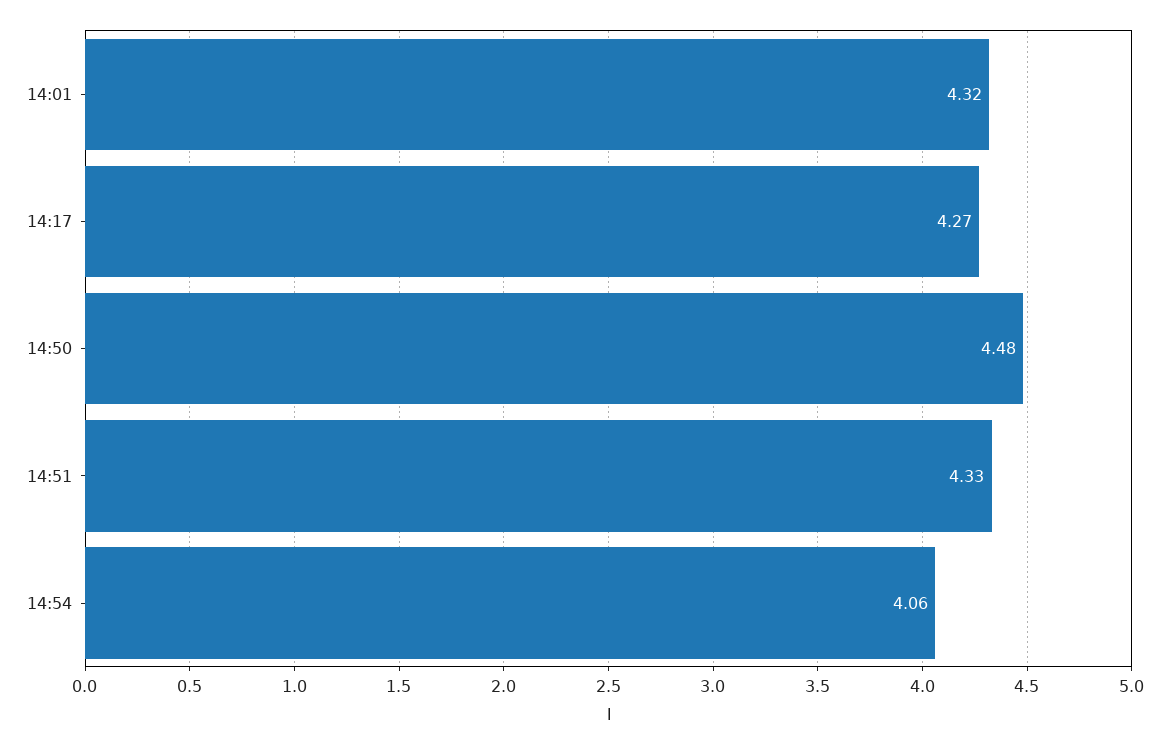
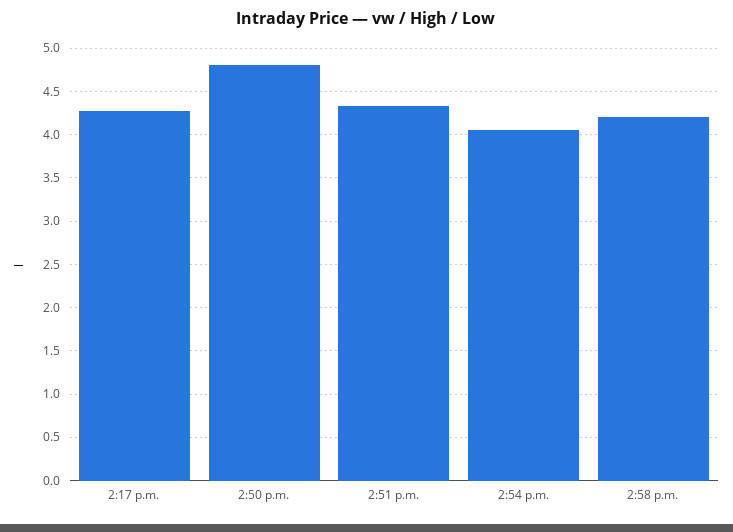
14:01: 4.32 -> none
14:50: 4.48 -> 4.8
2:58 p.m.: none -> 4.2

